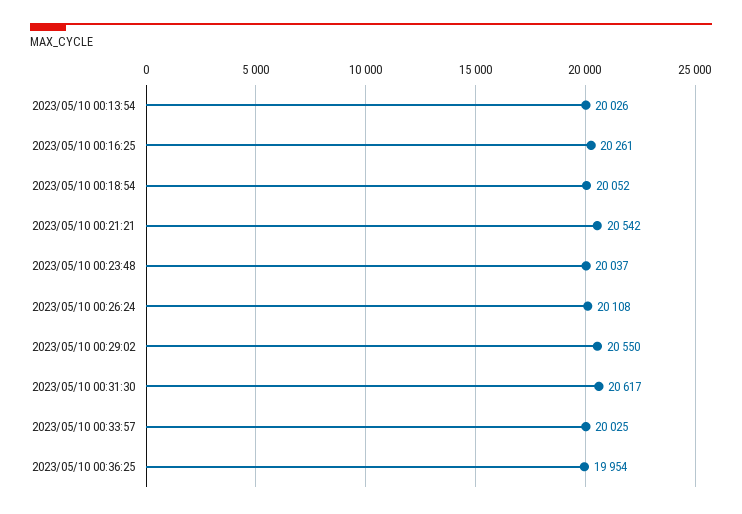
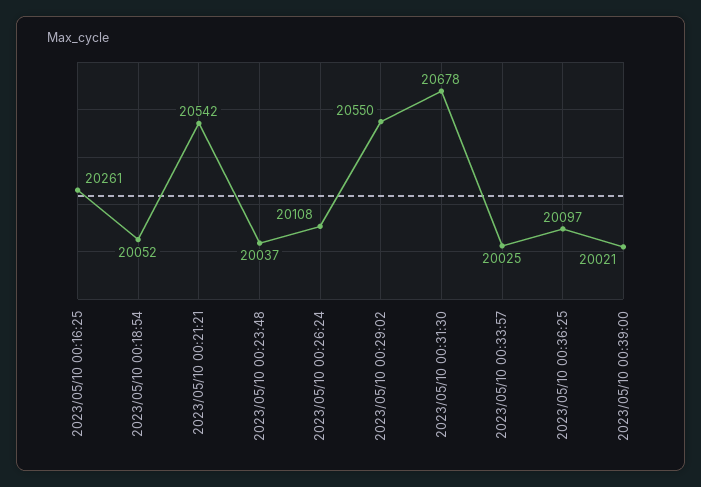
2023/05/10 00:13:54: 20026 -> none
2023/05/10 00:31:30: 20617 -> 20678
2023/05/10 00:36:25: 19954 -> 20097
2023/05/10 00:39:00: none -> 20021

